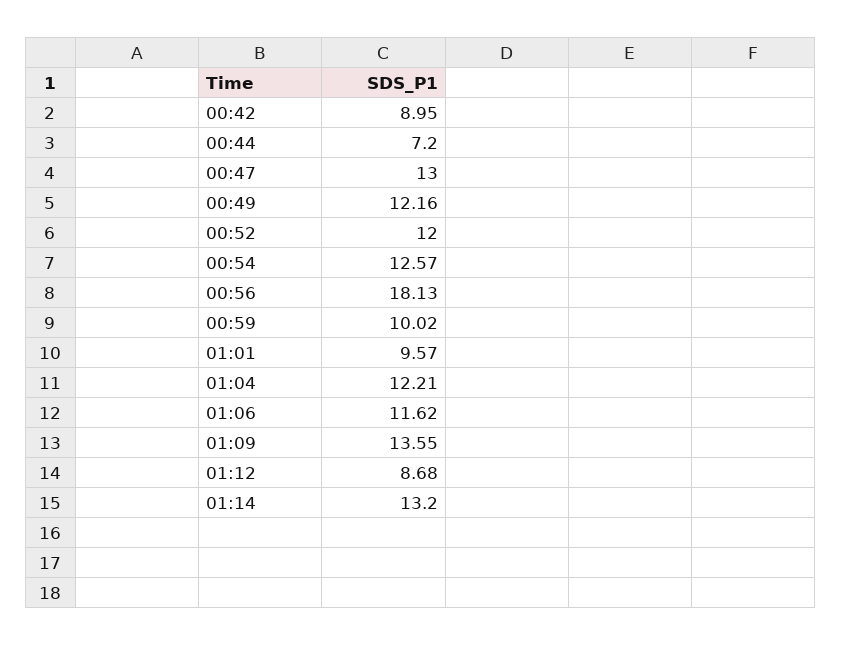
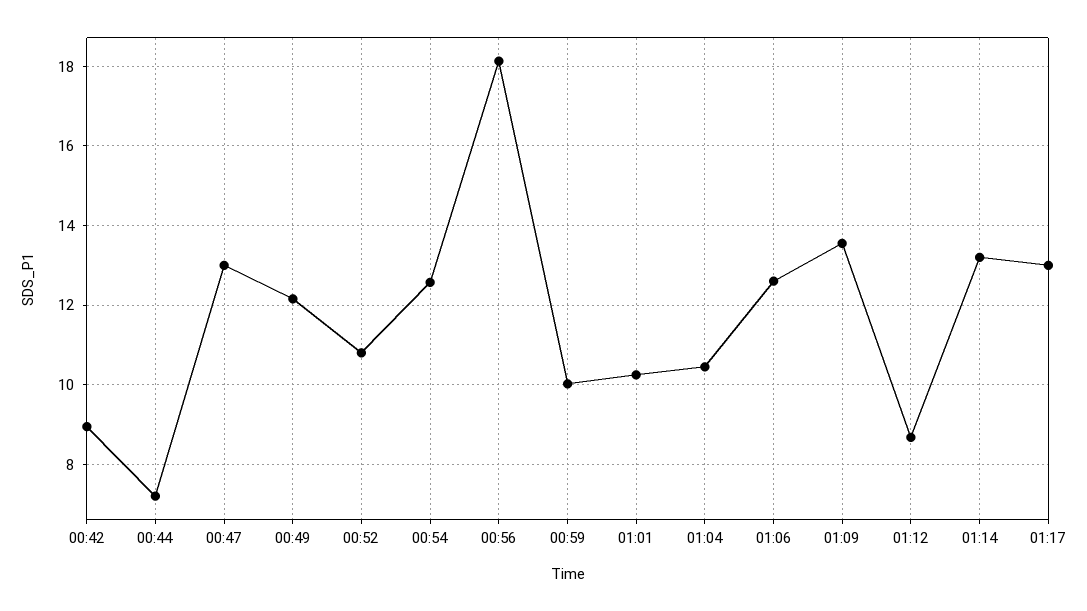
00:52: 12 -> 10.8
01:01: 9.57 -> 10.2
01:04: 12.21 -> 10.4
01:06: 11.62 -> 12.6
01:17: none -> 13

